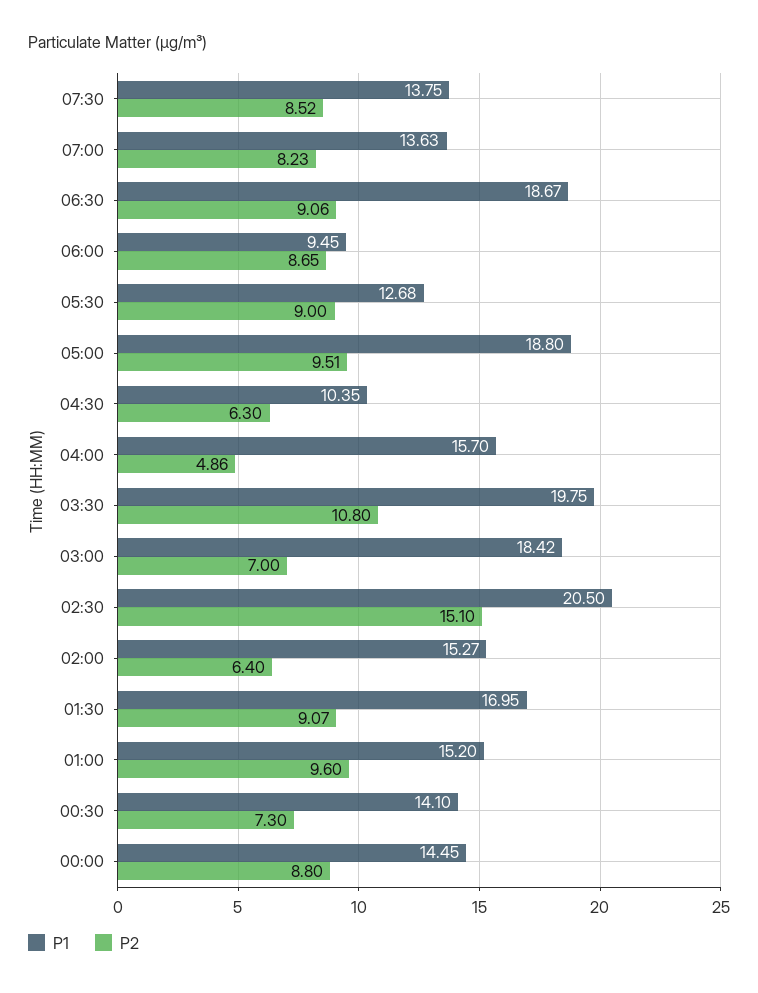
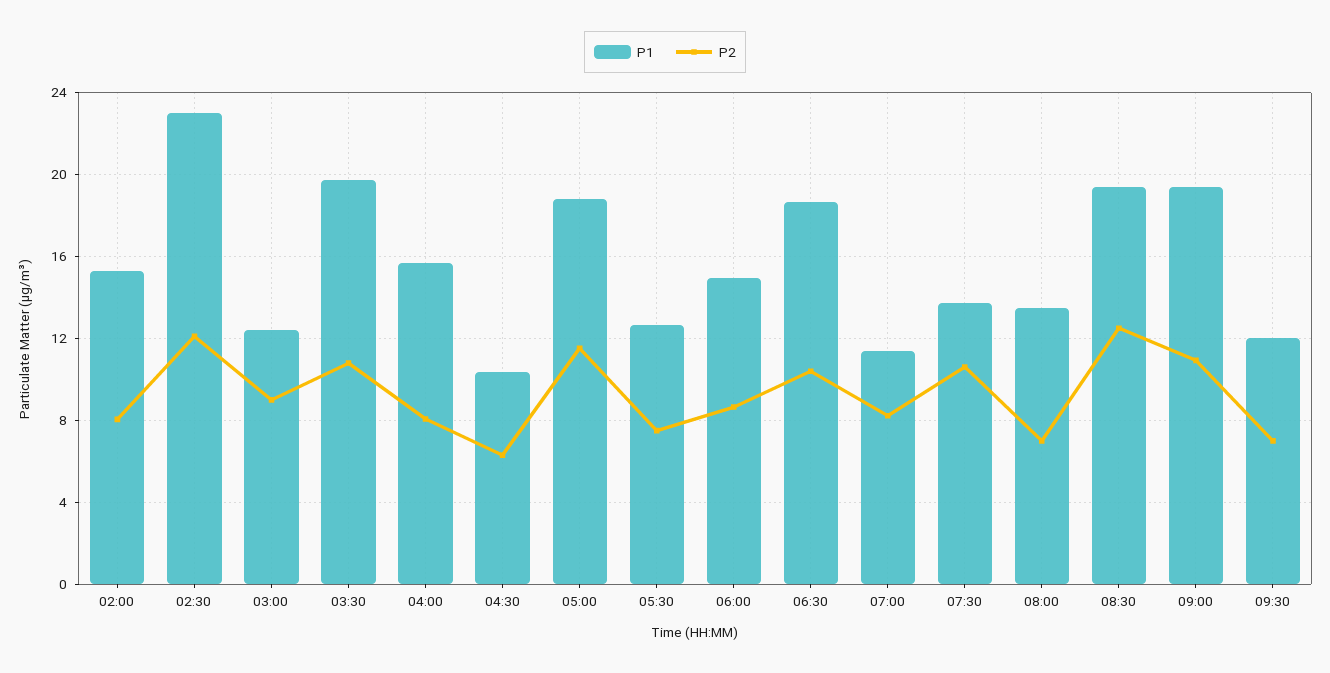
P2, 07:30: 8.52 -> 10.5
P1, 07:00: 13.63 -> 11.5
P2, 06:30: 9.06 -> 10.5
P1, 06:00: 9.45 -> 15
P2, 05:30: 9 -> 7.5
P2, 05:00: 9.51 -> 11.5
P2, 04:00: 4.86 -> 8
P1, 03:00: 18.42 -> 12.5
P2, 03:00: 7 -> 9
P1, 02:30: 20.5 -> 23
P2, 02:30: 15.1 -> 12
P2, 02:00: 6.4 -> 8
P1, 01:30: 16.95 -> none
P2, 01:30: 9.07 -> none
P1, 01:00: 15.2 -> none
P2, 01:00: 9.6 -> none
P1, 00:30: 14.1 -> none
P2, 00:30: 7.3 -> none
P1, 00:00: 14.45 -> none
P2, 00:00: 8.8 -> none
P1, 08:00: none -> 13.5
P2, 08:00: none -> 7
P1, 08:30: none -> 19.5
P2, 08:30: none -> 12.5
P1, 09:00: none -> 19.5
P2, 09:00: none -> 11
P1, 09:30: none -> 12
P2, 09:30: none -> 7

